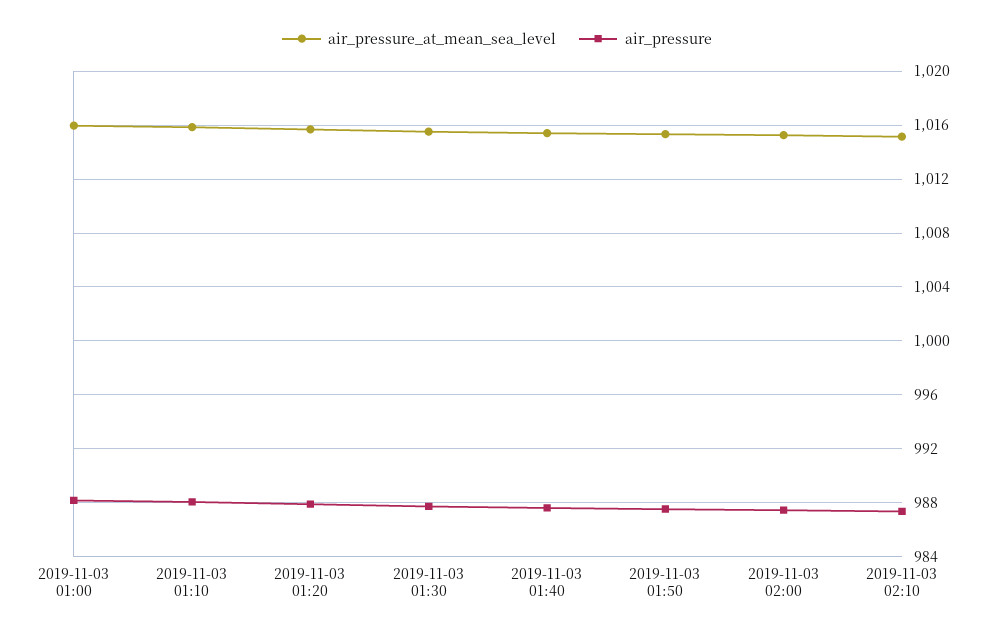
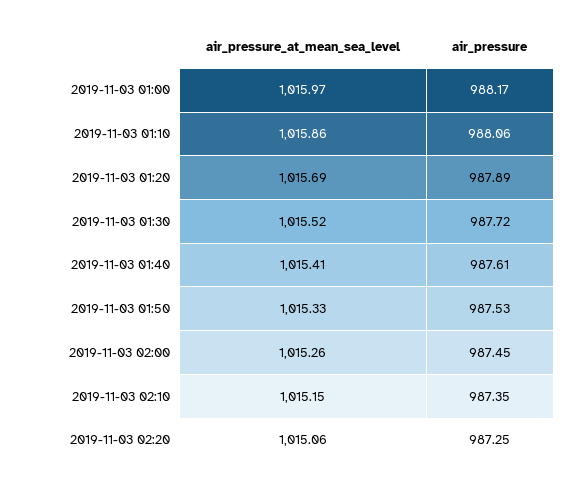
air_pressure_at_mean_sea_level, 2019-11-03 02:20: none -> 1015.06
air_pressure, 2019-11-03 02:20: none -> 987.25

